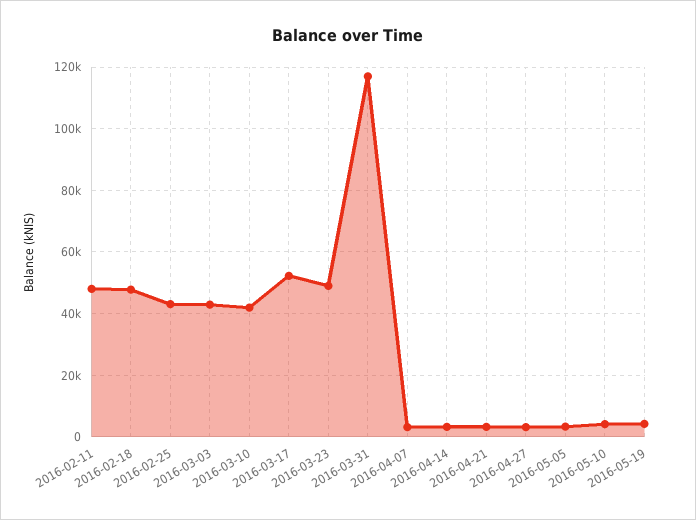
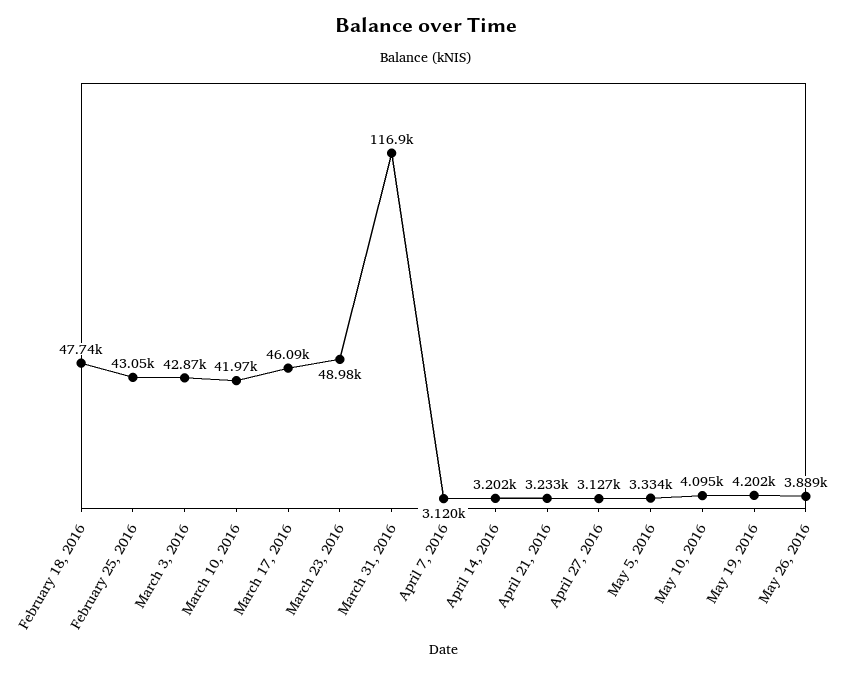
2016-02-11: 48000 -> none
2016-03-17: 52000 -> 46090
May 26, 2016: none -> 3889

